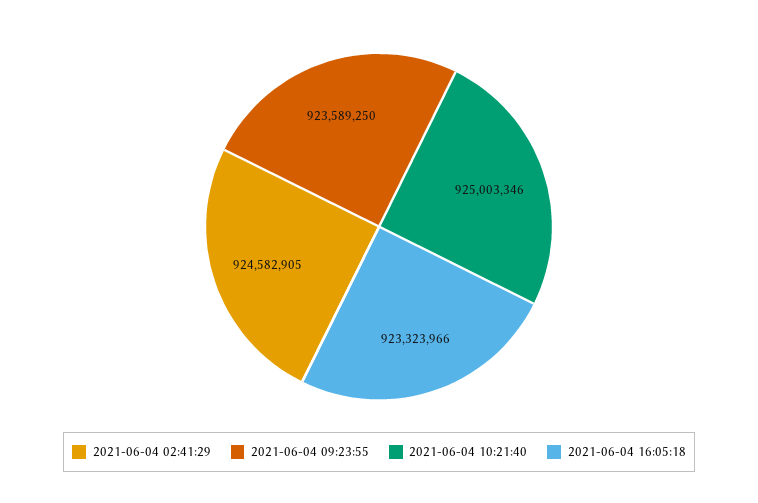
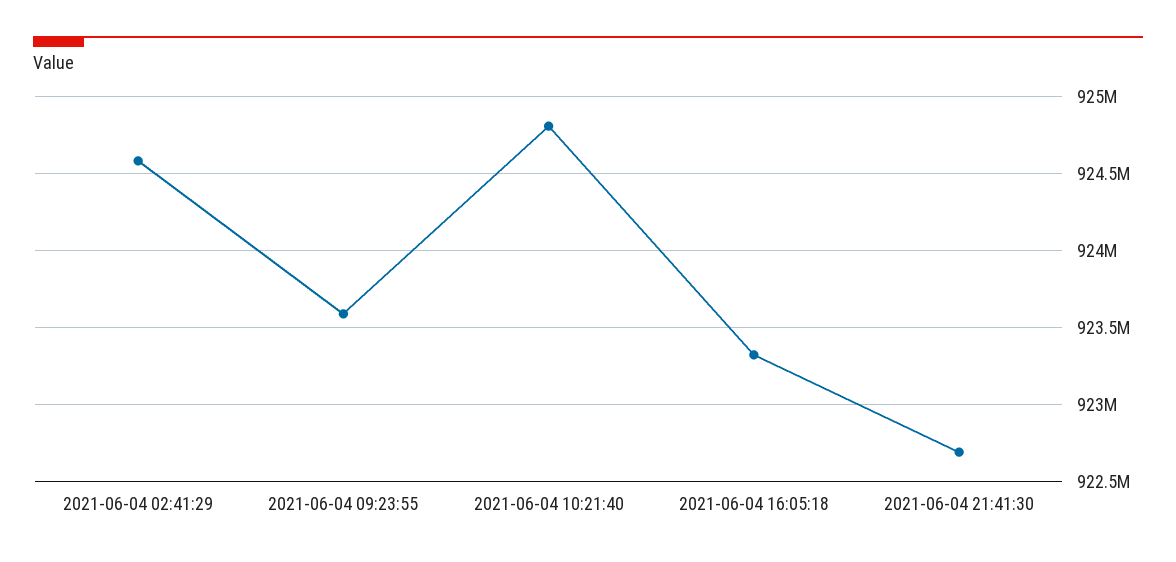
2021-06-04 10:21:40: 925003346 -> 924800000
2021-06-04 21:41:30: none -> 922700000

